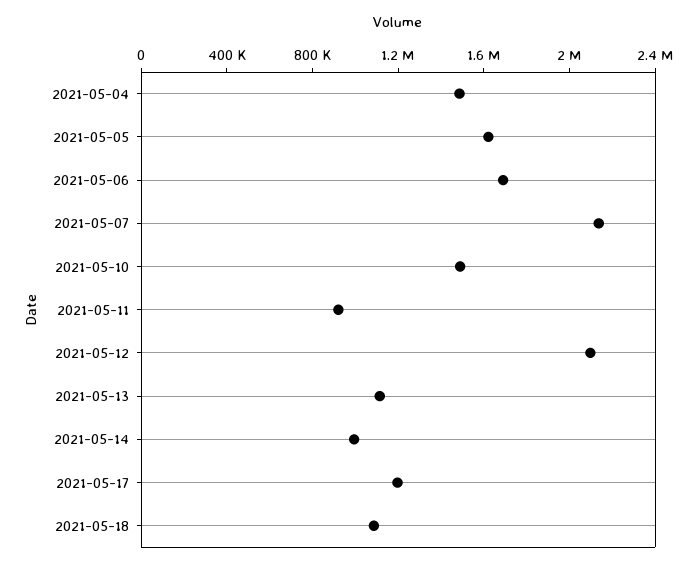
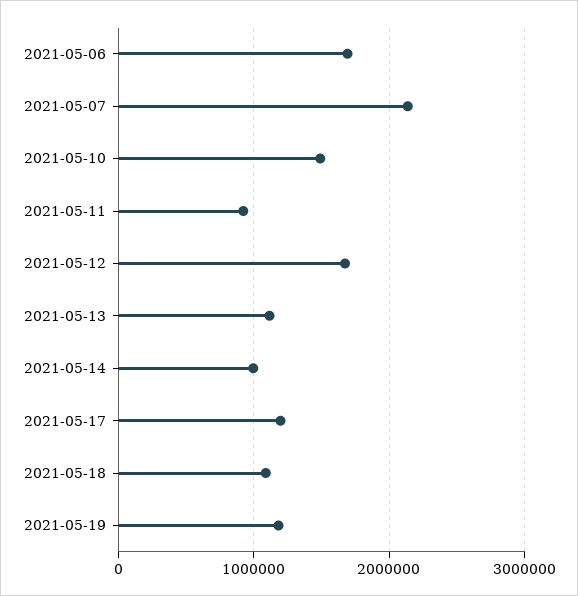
2021-05-04: 1500000 -> none
2021-05-05: 1600000 -> none
2021-05-12: 2100000 -> 1700000
2021-05-19: none -> 1200000

